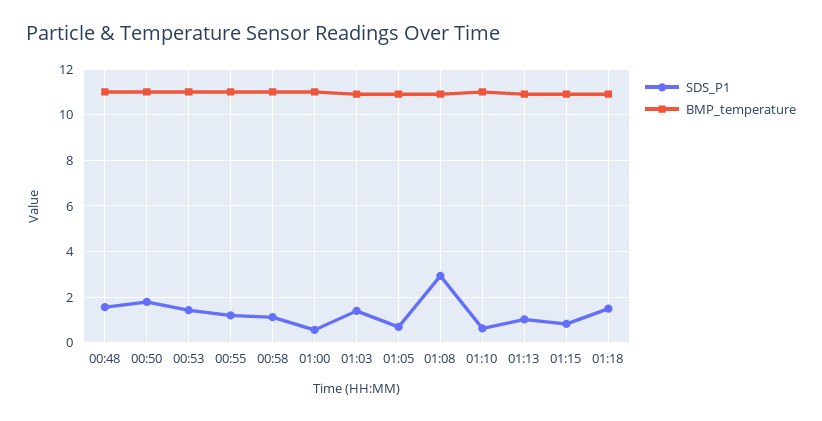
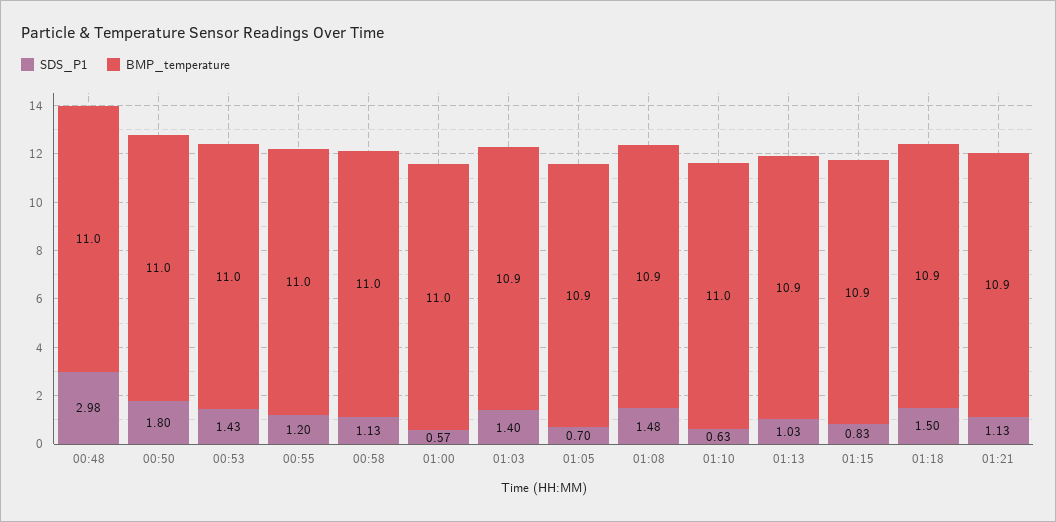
SDS_P1, 00:48: 1.5 -> 2.98
SDS_P1, 01:08: 3 -> 1.48
SDS_P1, 01:21: none -> 1.13
BMP_temperature, 01:21: none -> 10.9

